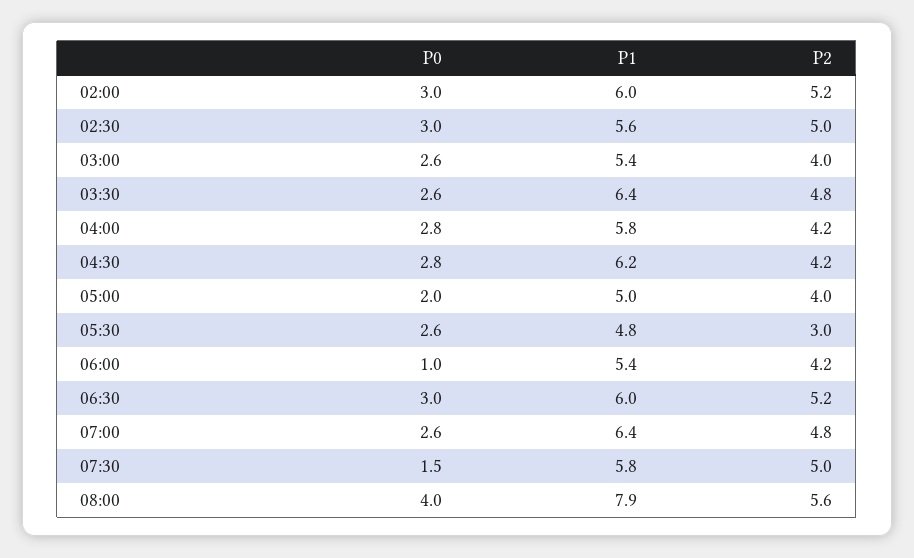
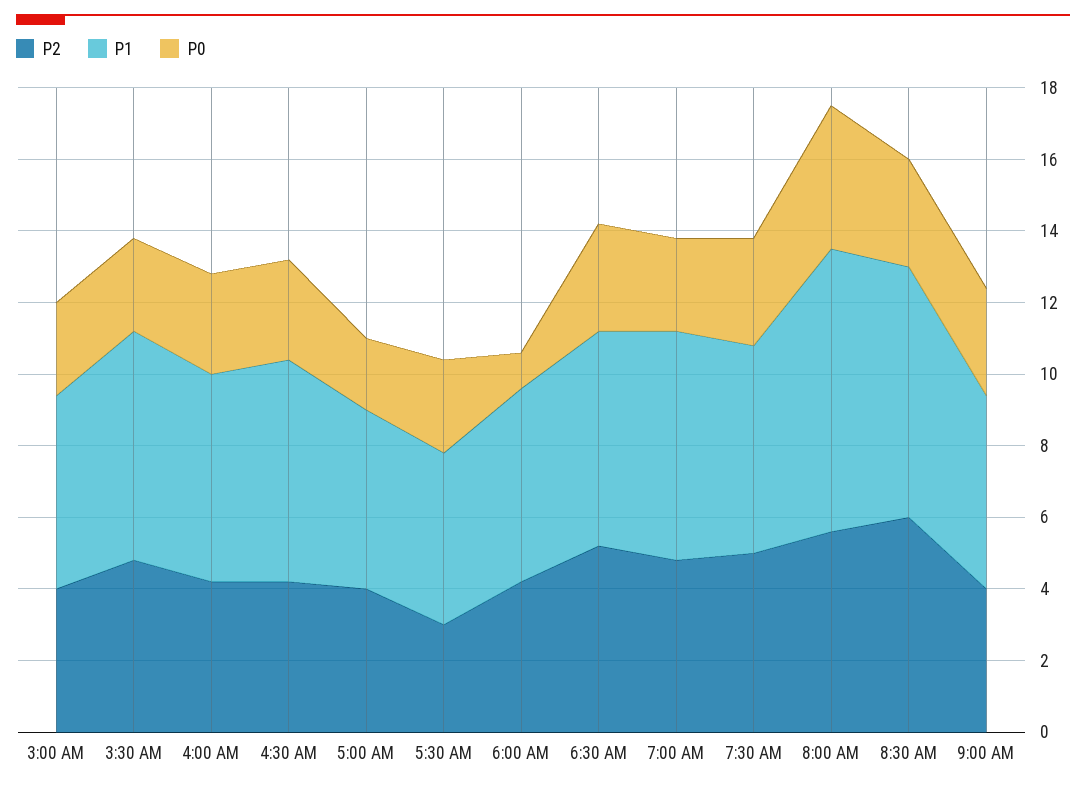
P0, 02:00: 3 -> none
P1, 02:00: 6 -> none
P2, 02:00: 5.2 -> none
P0, 02:30: 3 -> none
P1, 02:30: 5.6 -> none
P2, 02:30: 5 -> none
P0, 07:30: 1.5 -> 3
P2, 8:30 AM: none -> 6
P1, 8:30 AM: none -> 7
P0, 8:30 AM: none -> 3
P2, 9:00 AM: none -> 4
P1, 9:00 AM: none -> 5.5
P0, 9:00 AM: none -> 3

